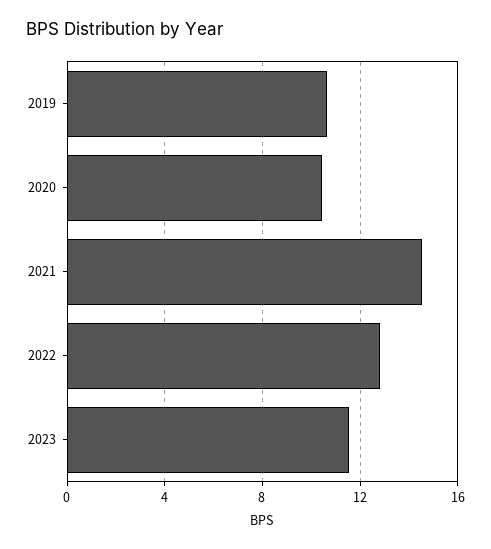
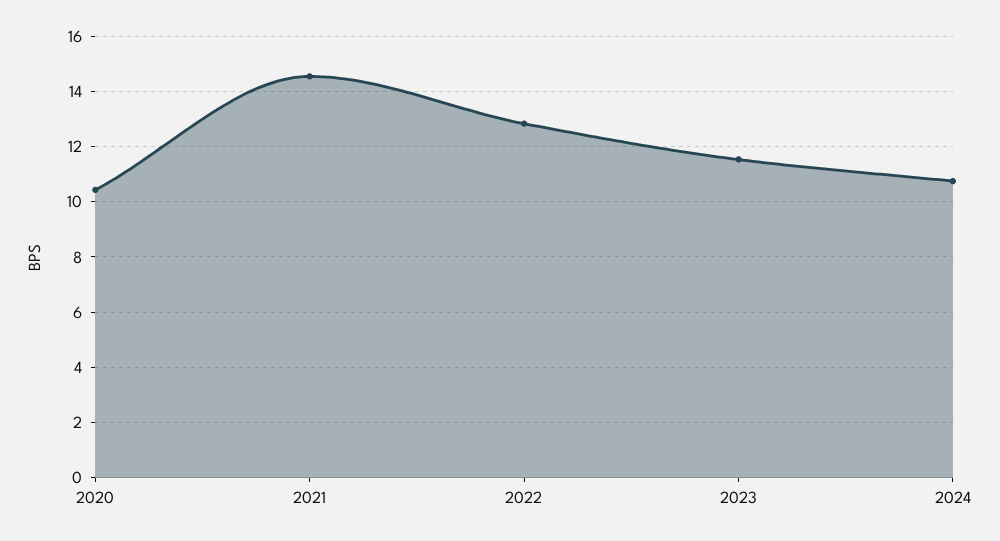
2019: 10.5 -> none
2024: none -> 10.75

